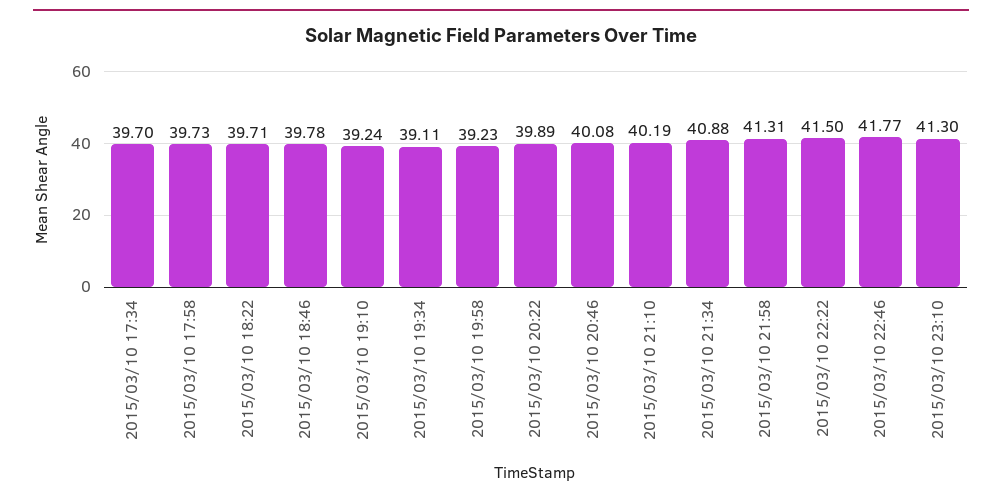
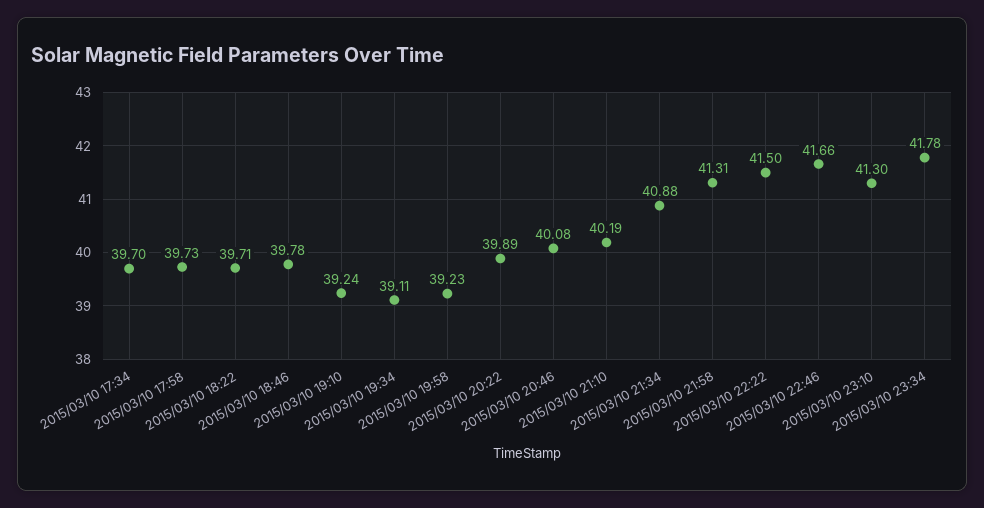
2015/03/10 22:46: 41.77 -> 41.66
2015/03/10 23:34: none -> 41.78

